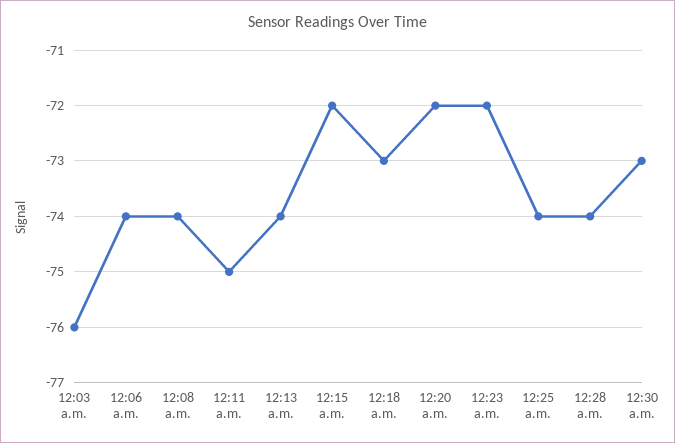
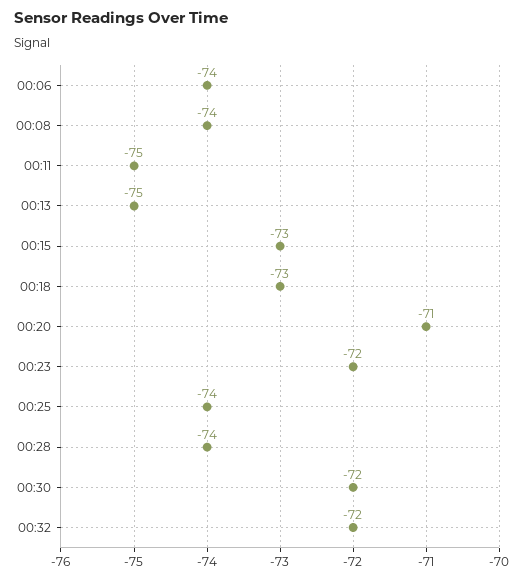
12:03 a.m.: -76 -> none
12:13 a.m.: -74 -> -75
12:15 a.m.: -72 -> -73
12:20 a.m.: -72 -> -71
12:30 a.m.: -73 -> -72
00:32: none -> -72

